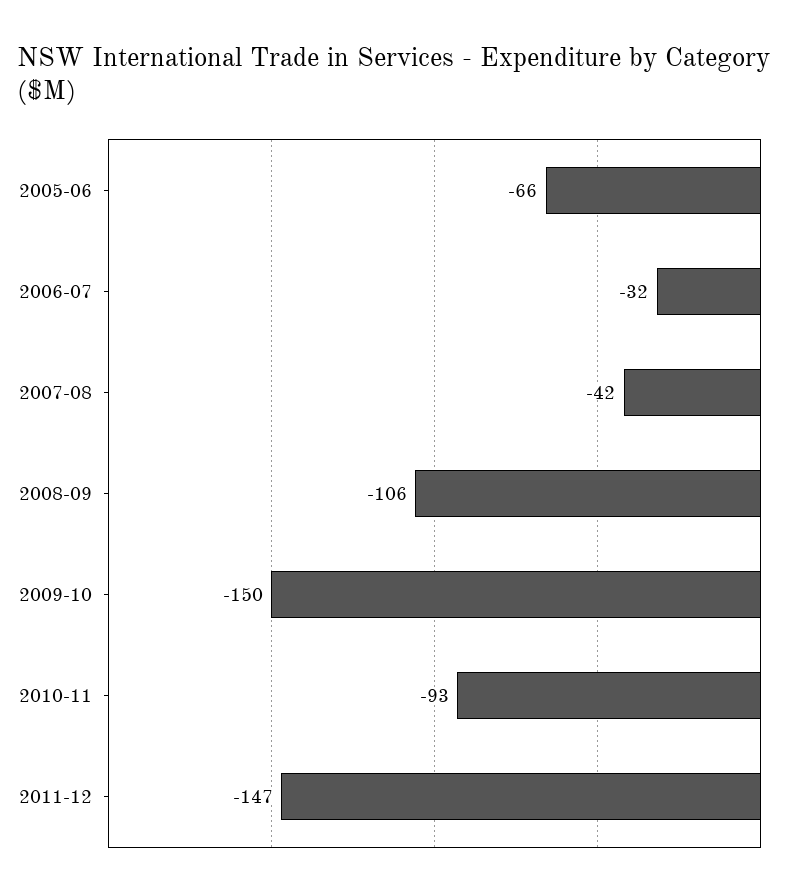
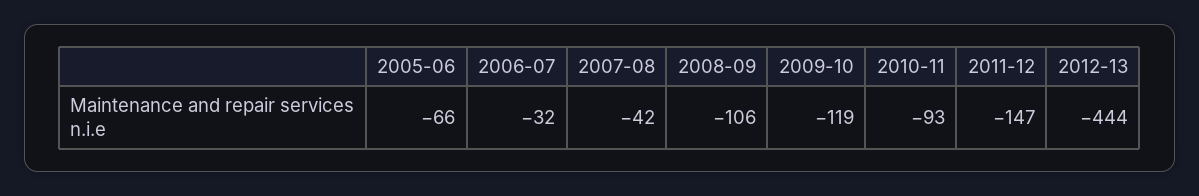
2009-10: -150 -> -119
2012-13: none -> -444

